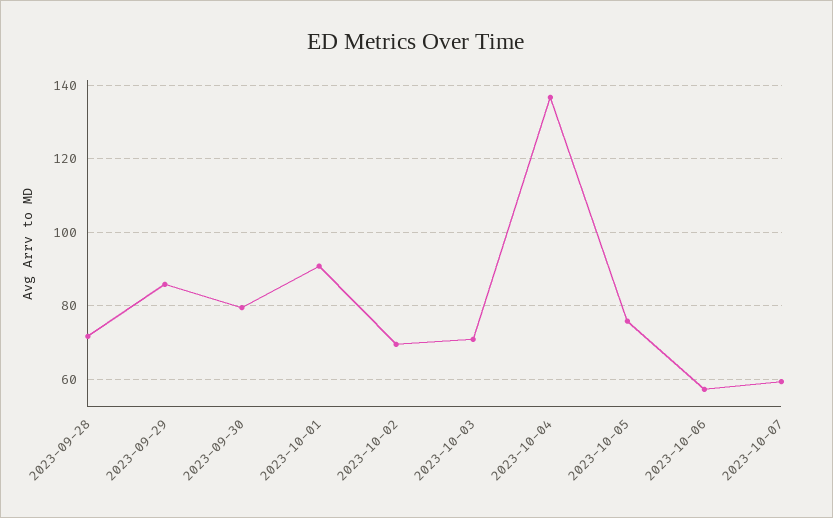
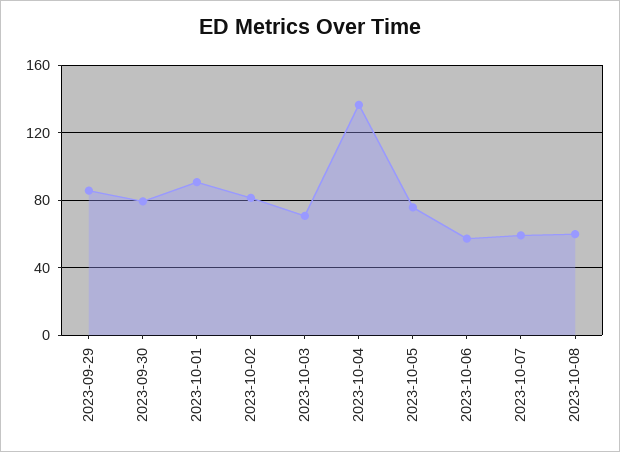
2023-09-28: 72 -> none
2023-10-02: 70 -> 80
2023-10-08: none -> 60

